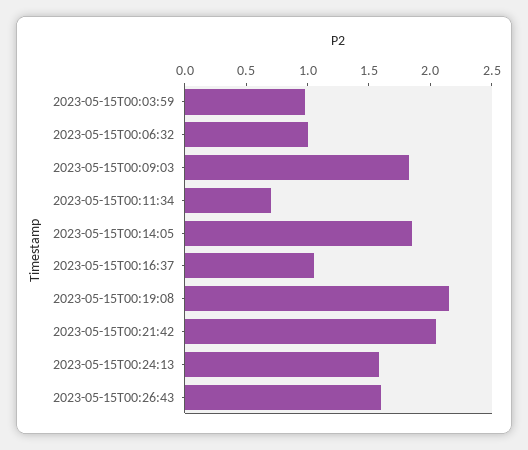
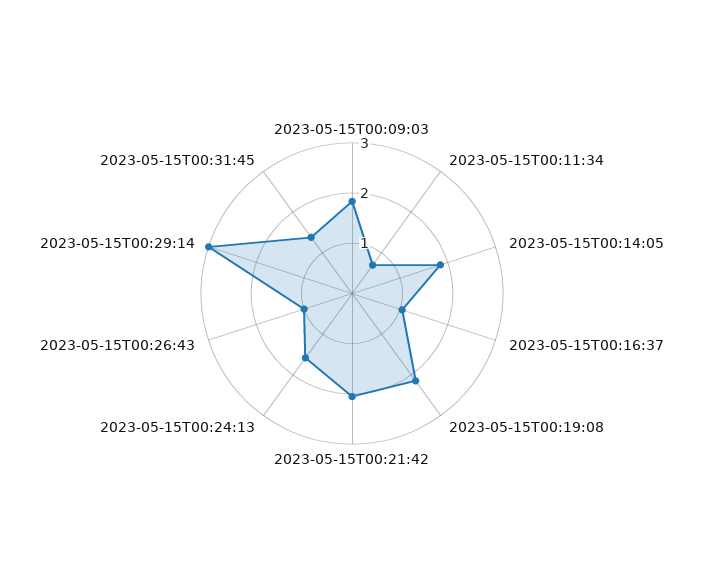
2023-05-15T00:03:59: 1 -> none
2023-05-15T00:06:32: 1 -> none
2023-05-15T00:26:43: 1.6 -> 1
2023-05-15T00:29:14: none -> 3
2023-05-15T00:31:45: none -> 1.4

